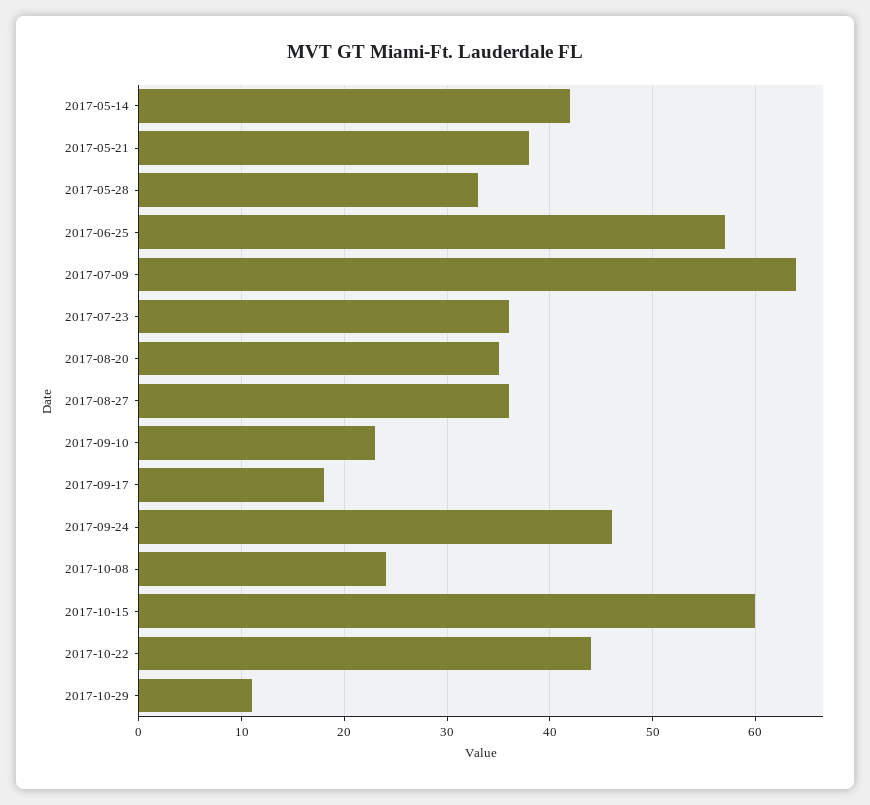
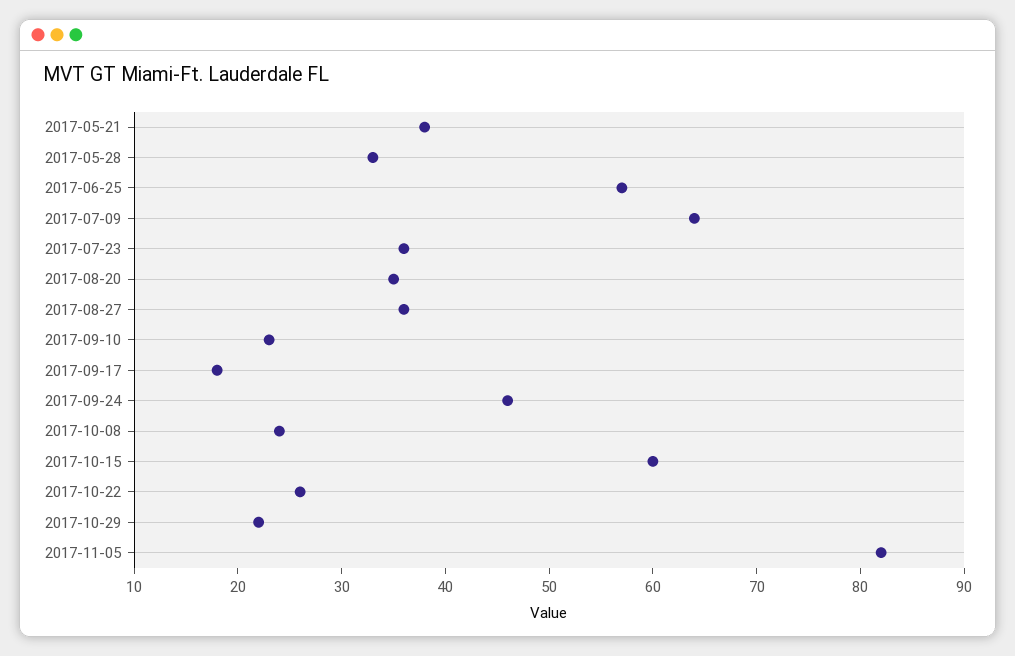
2017-05-14: 42 -> none
2017-10-22: 44 -> 26
2017-10-29: 11 -> 22
2017-11-05: none -> 82

